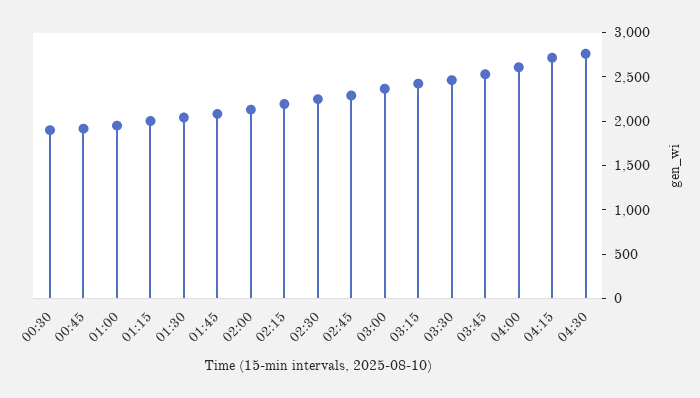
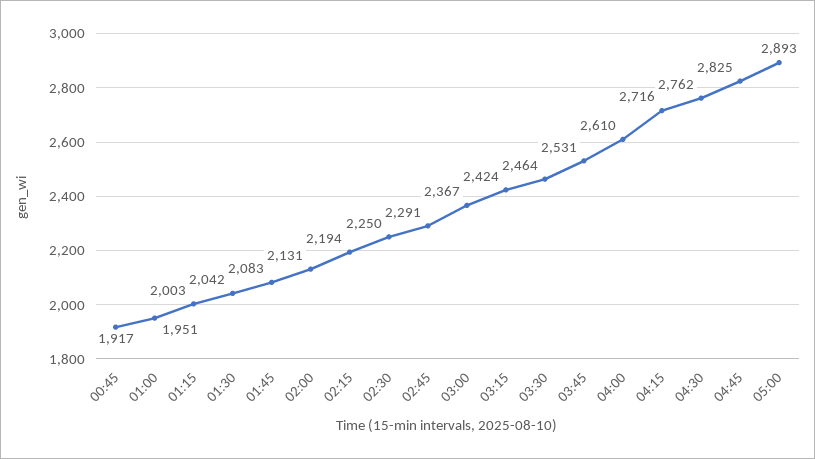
00:30: 1900 -> none
04:45: none -> 2825
05:00: none -> 2893

